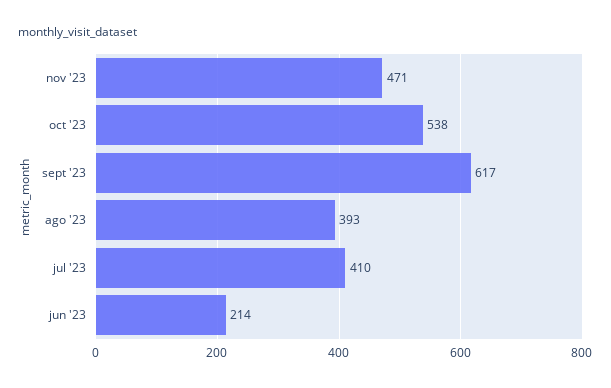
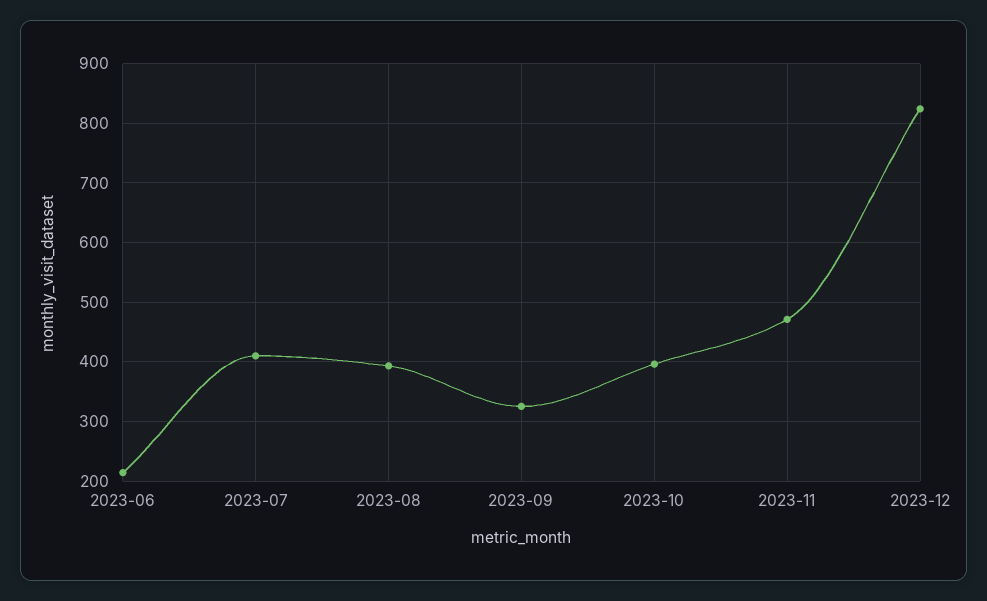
oct '23: 538 -> 400
sept '23: 617 -> 320
2023-12: none -> 820

